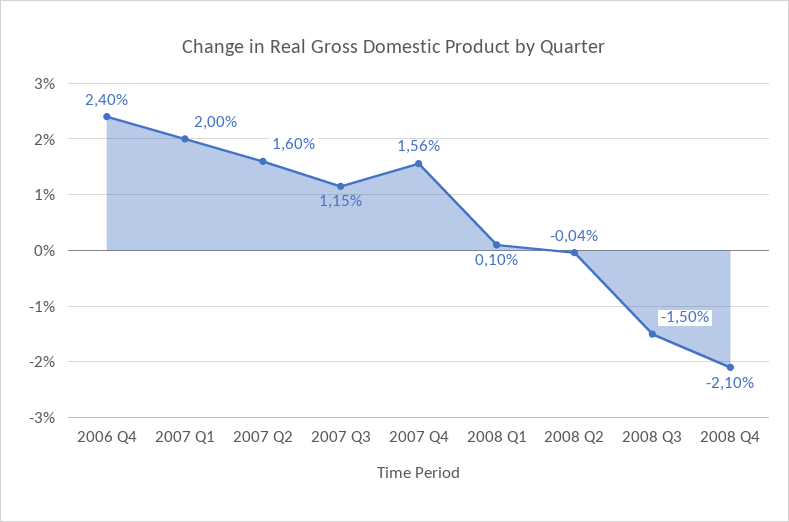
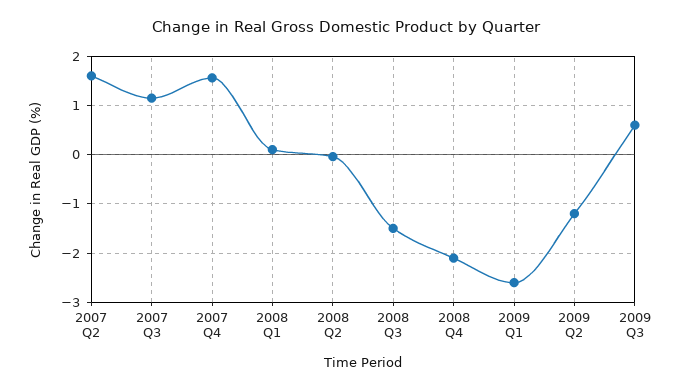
2006 Q4: 2.4 -> none
2007 Q1: 2 -> none
2009 Q1: none -> -2.6
2009 Q2: none -> -1.2
2009 Q3: none -> 0.6

